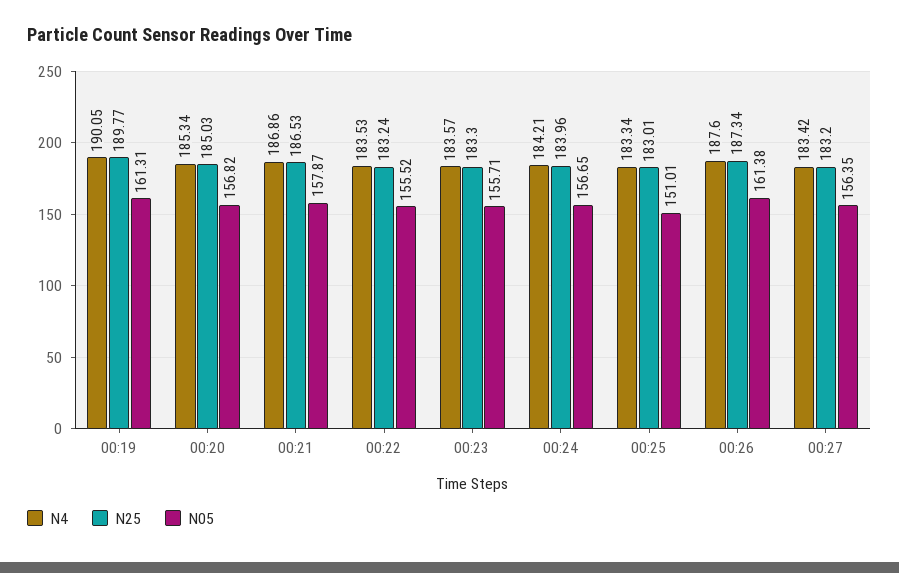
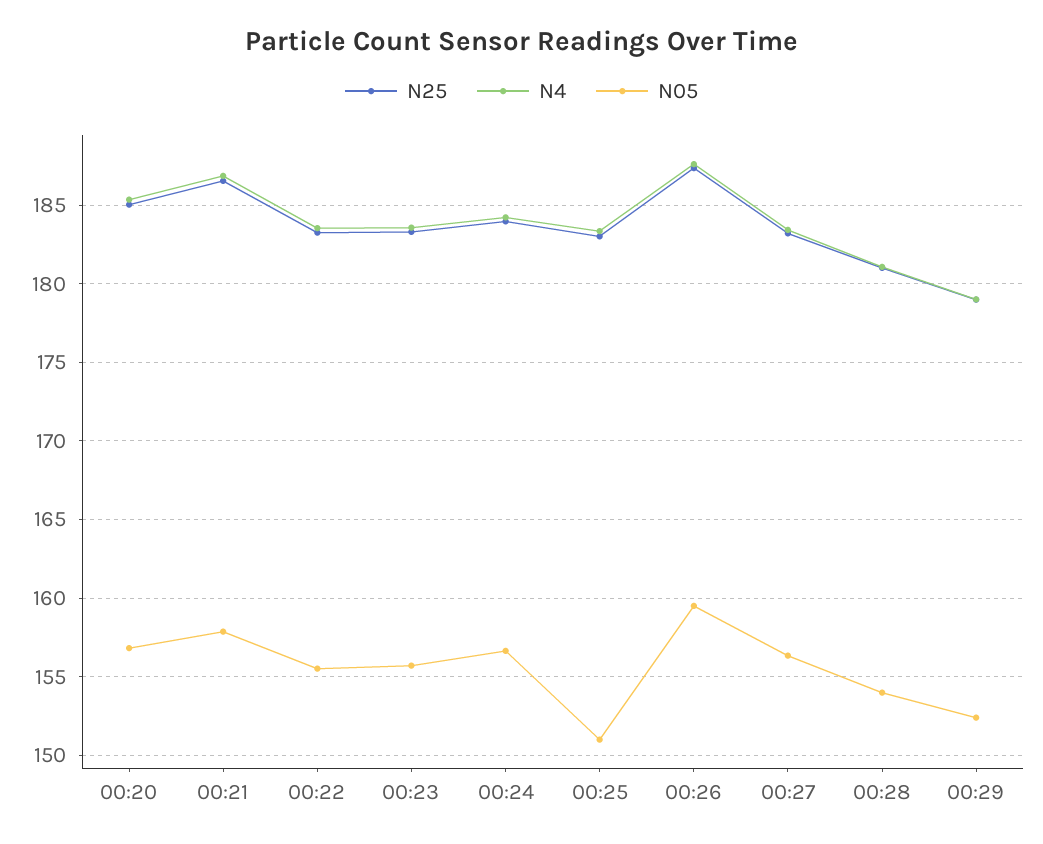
N4, 00:19: 190.05 -> none
N25, 00:19: 189.77 -> none
N05, 00:19: 161.31 -> none
N05, 00:26: 161.38 -> 159.5
N25, 00:28: none -> 181
N4, 00:28: none -> 181
N05, 00:28: none -> 154
N25, 00:29: none -> 179
N4, 00:29: none -> 179
N05, 00:29: none -> 152.5

